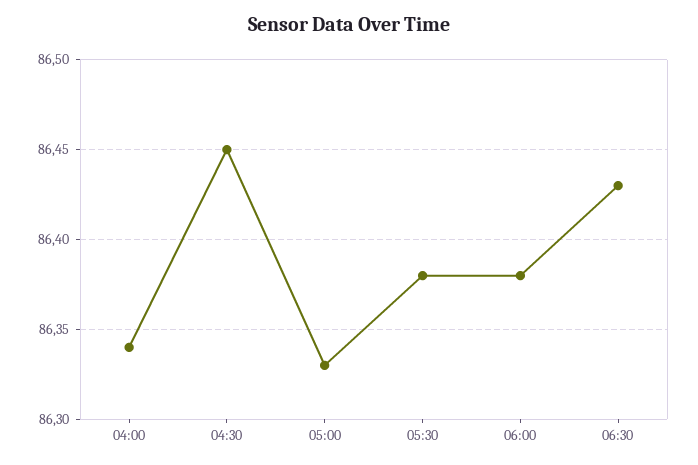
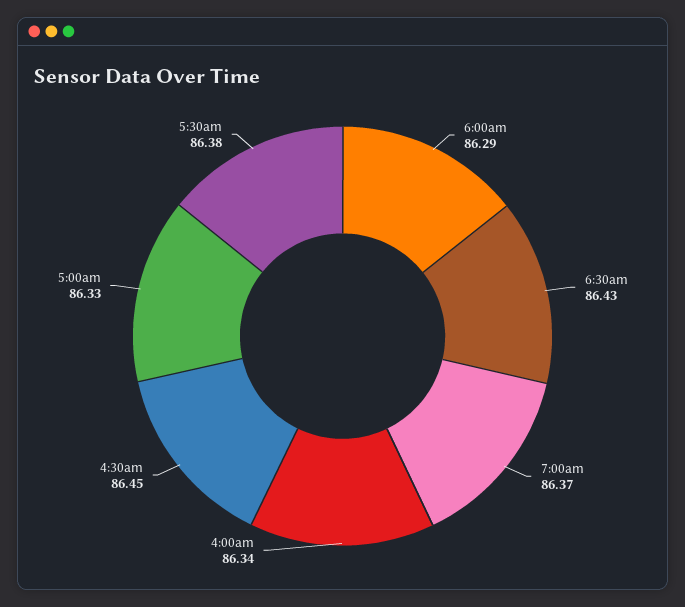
06:00: 86.38 -> 86.29
7:00am: none -> 86.37

